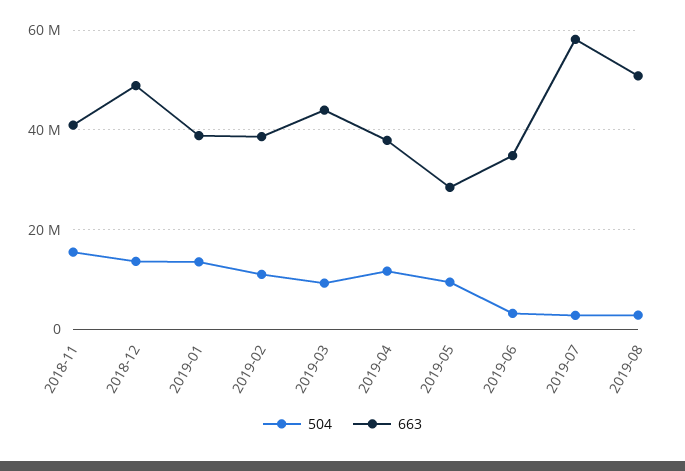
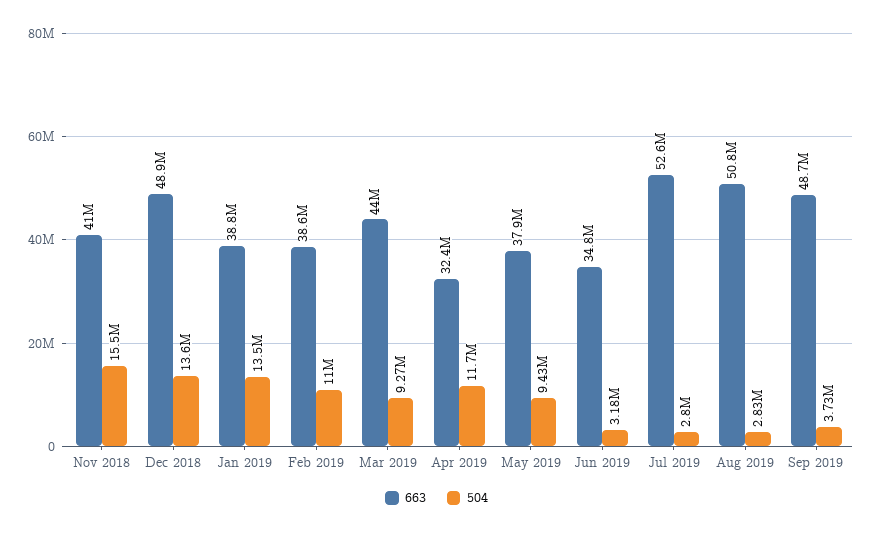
663, 2019-04: 38000000 -> 32400000
663, 2019-05: 28000000 -> 37900000
663, 2019-07: 58000000 -> 52600000
663, Sep 2019: none -> 48700000
504, Sep 2019: none -> 3730000

